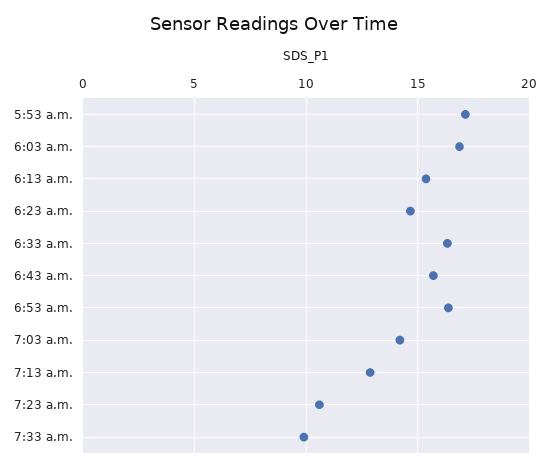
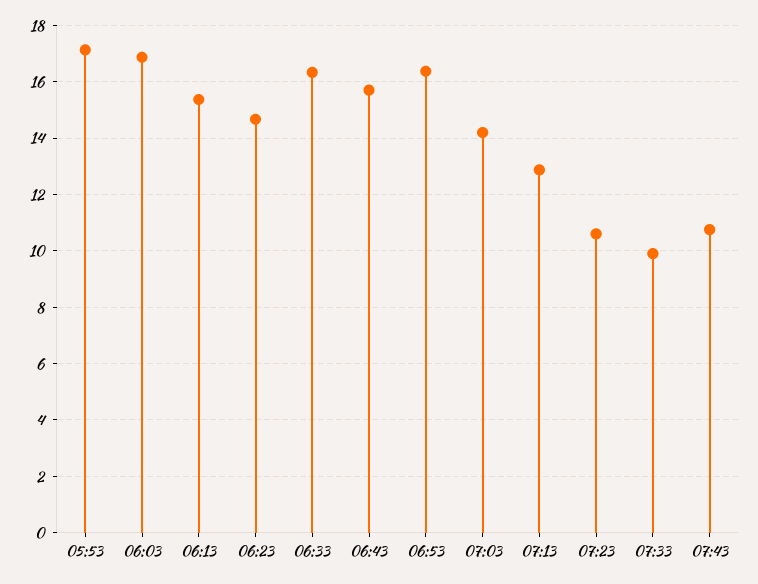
07:43: none -> 10.75

